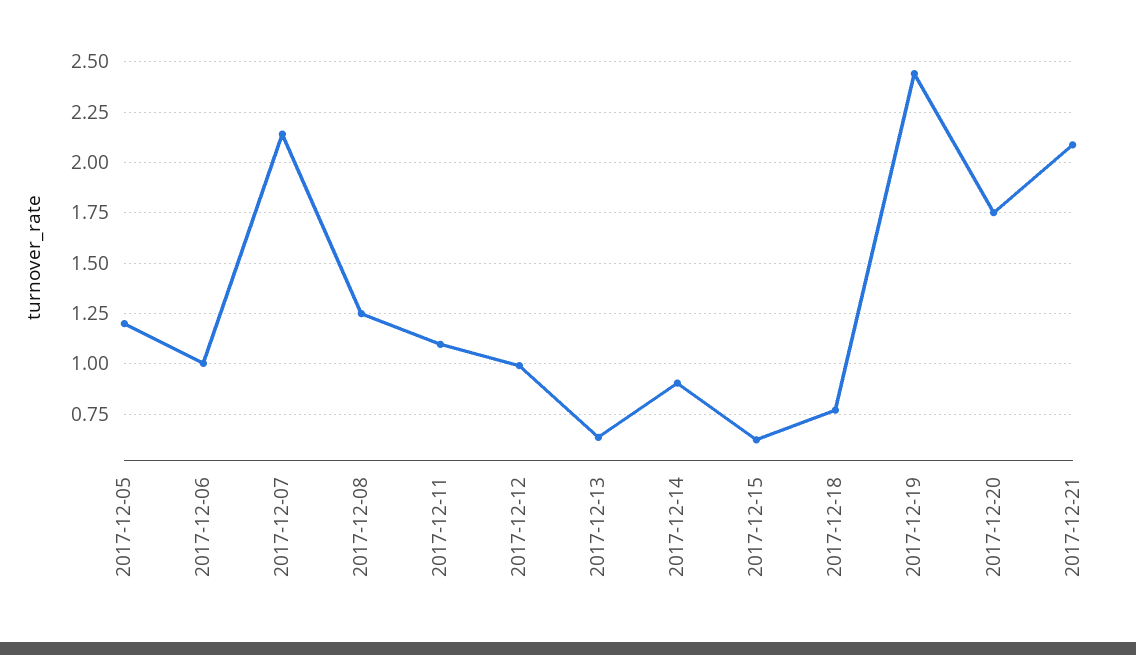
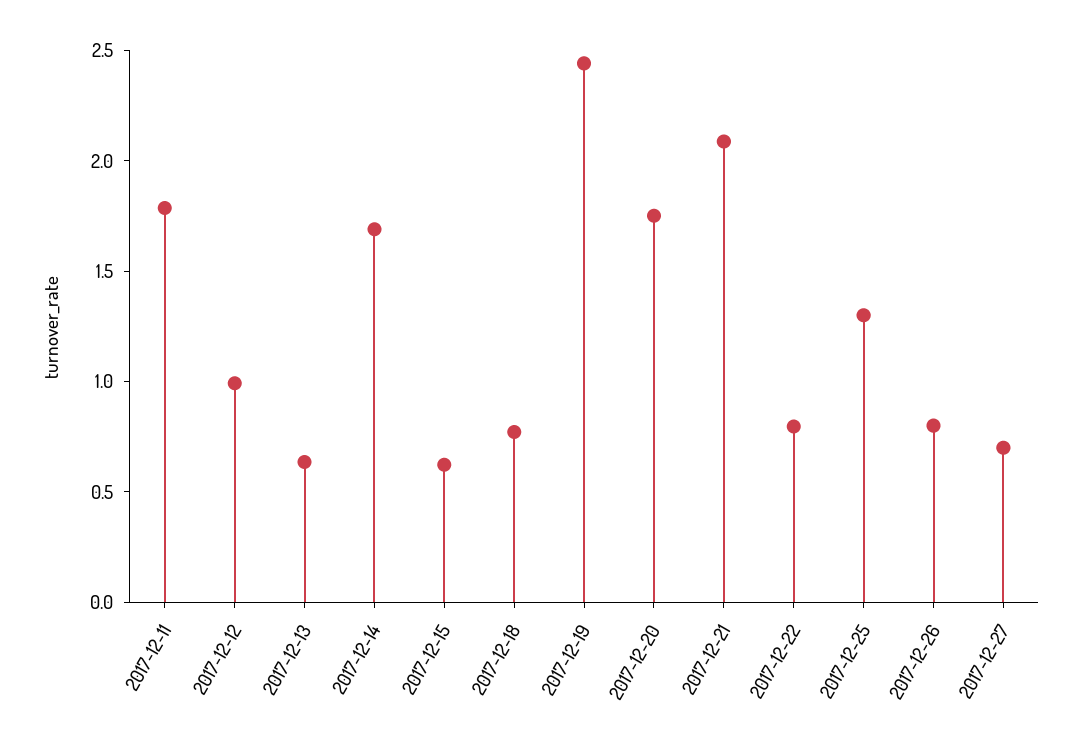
2017-12-05: 1.2 -> none
2017-12-06: 1 -> none
2017-12-07: 2.15 -> none
2017-12-08: 1.25 -> none
2017-12-11: 1.1 -> 1.8
2017-12-14: 0.9 -> 1.7
2017-12-22: none -> 0.8
2017-12-25: none -> 1.3
2017-12-26: none -> 0.8
2017-12-27: none -> 0.7

